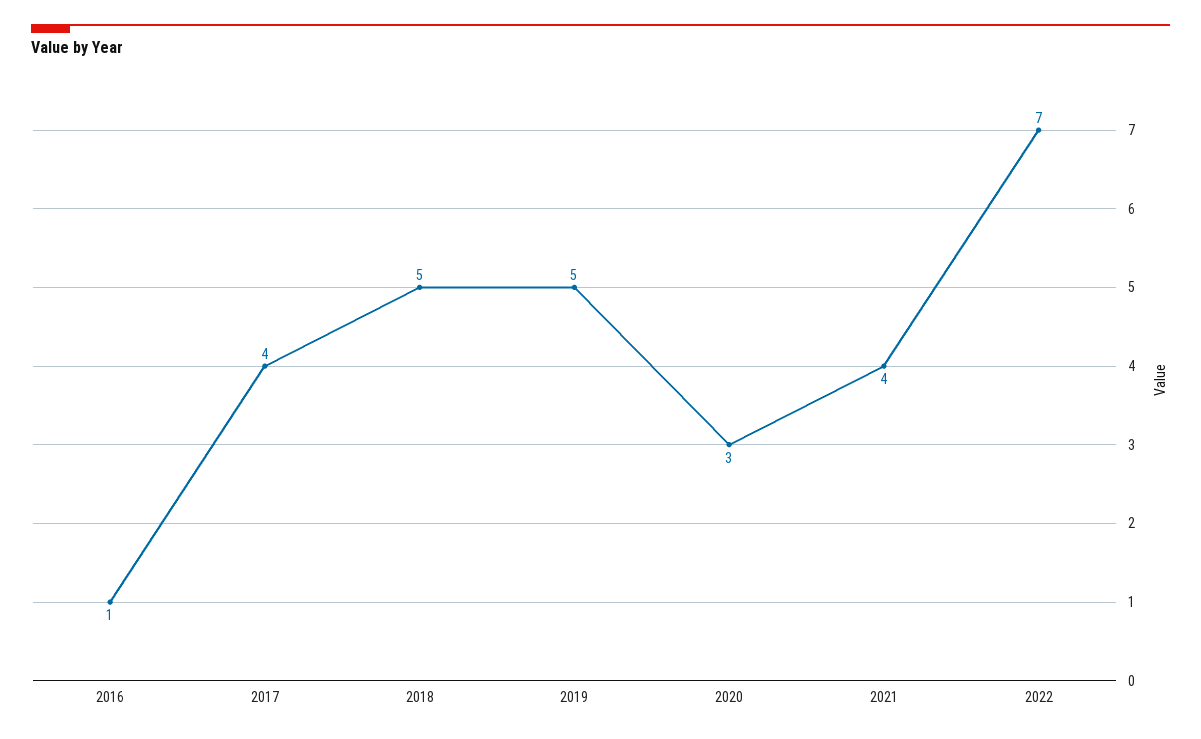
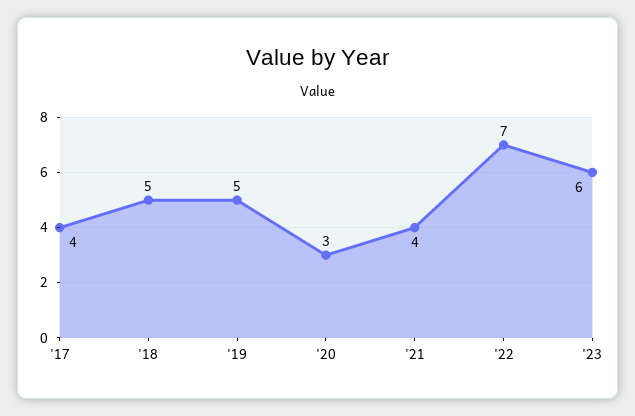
2016: 1 -> none
'23: none -> 6

